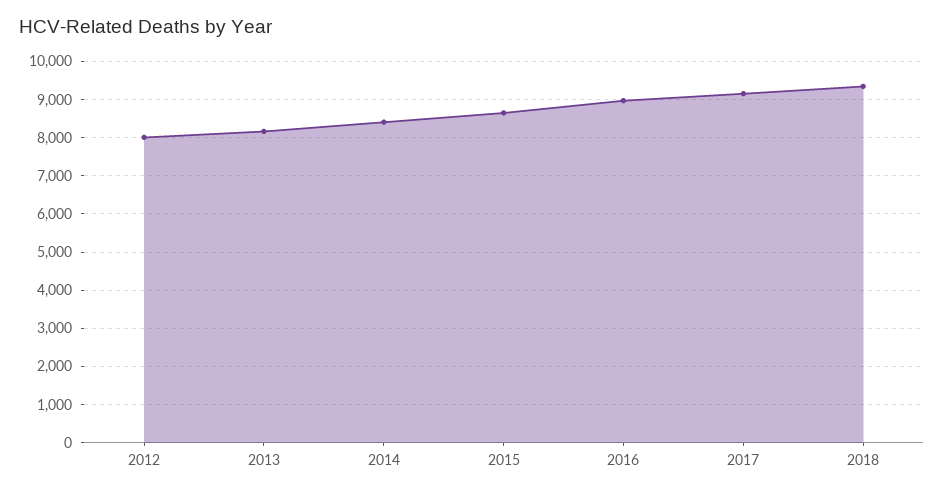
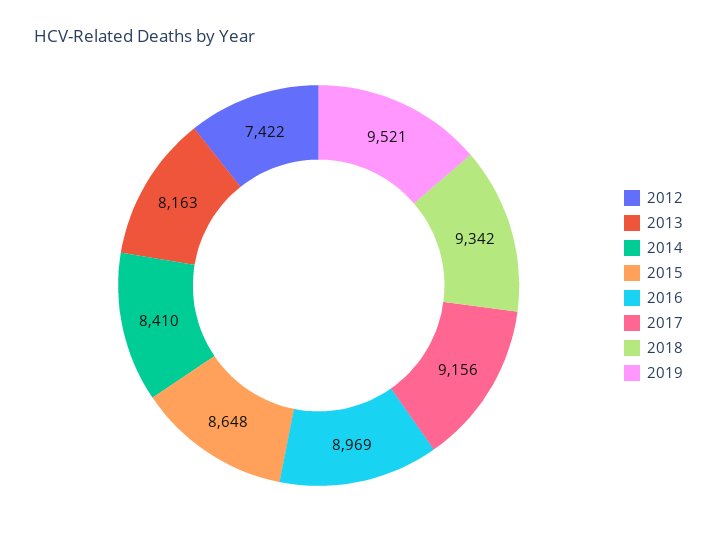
2012: 8000 -> 7422
2019: none -> 9521

